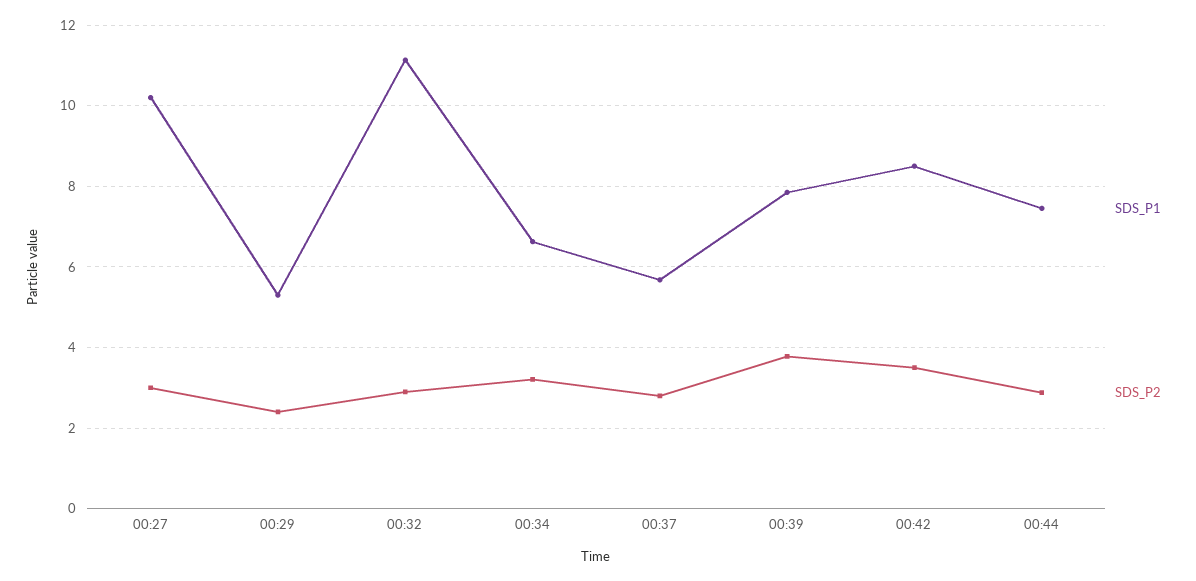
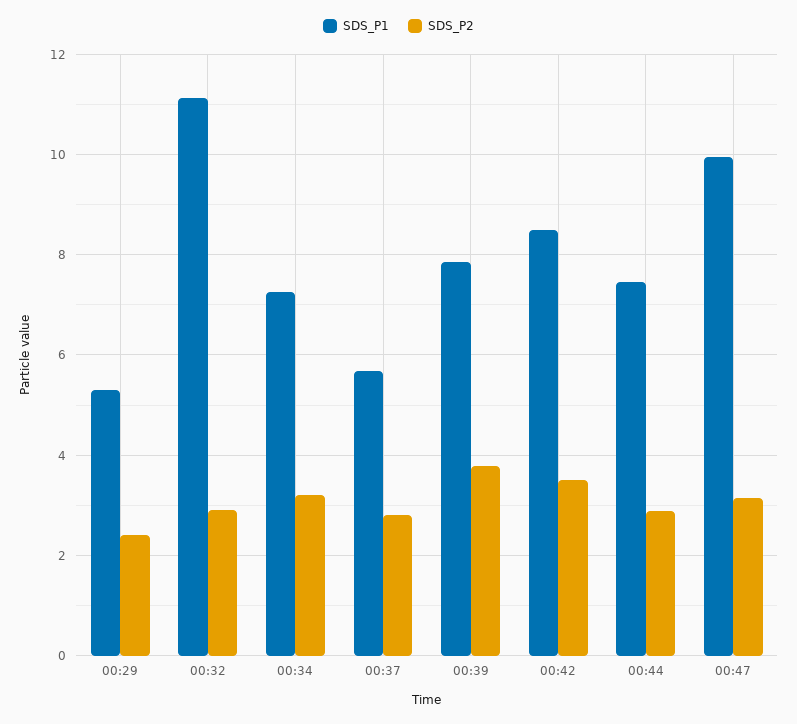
SDS_P1, 00:27: 10.2 -> none
SDS_P2, 00:27: 3 -> none
SDS_P1, 00:34: 6.6 -> 7.2
SDS_P1, 00:47: none -> 10
SDS_P2, 00:47: none -> 3.2

